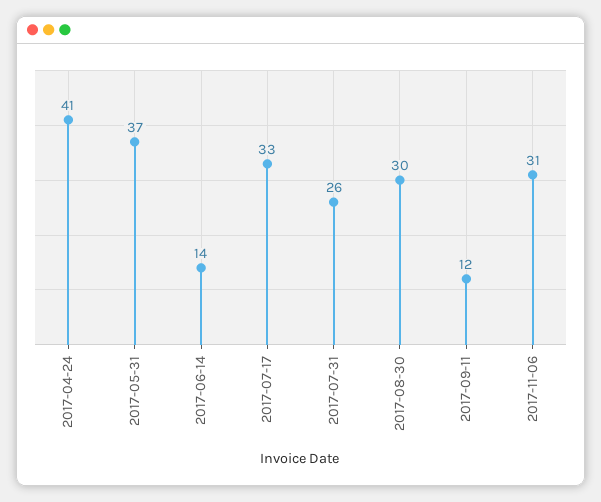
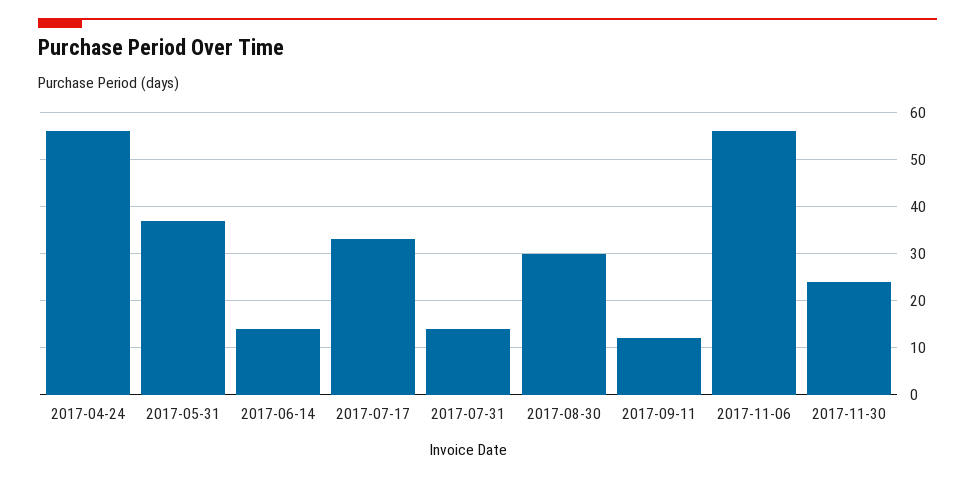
2017-04-24: 41 -> 55
2017-07-31: 26 -> 15
2017-11-06: 31 -> 55
2017-11-30: none -> 25

